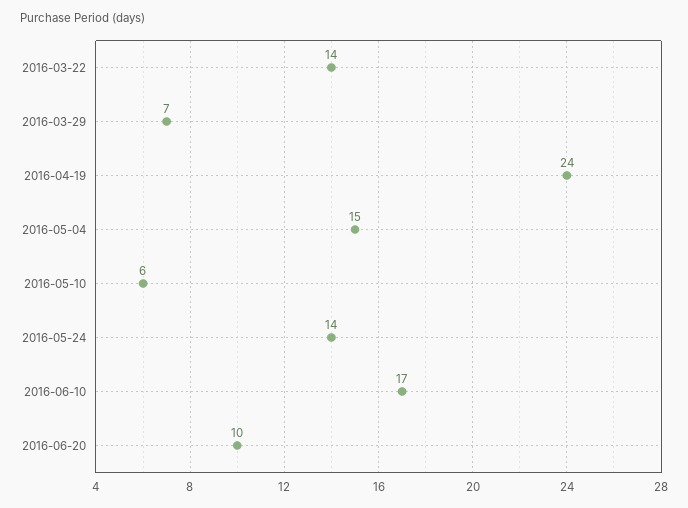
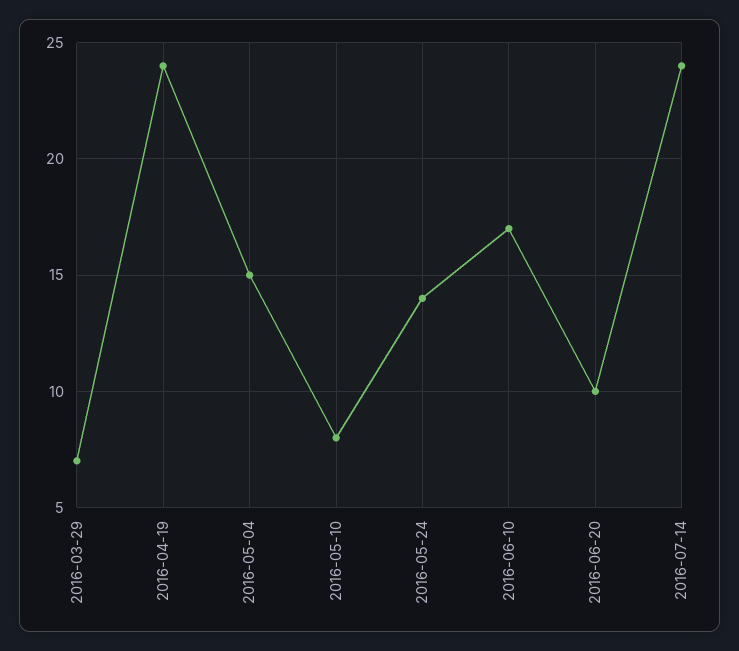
2016-03-22: 14 -> none
2016-05-10: 6 -> 8
2016-07-14: none -> 24

